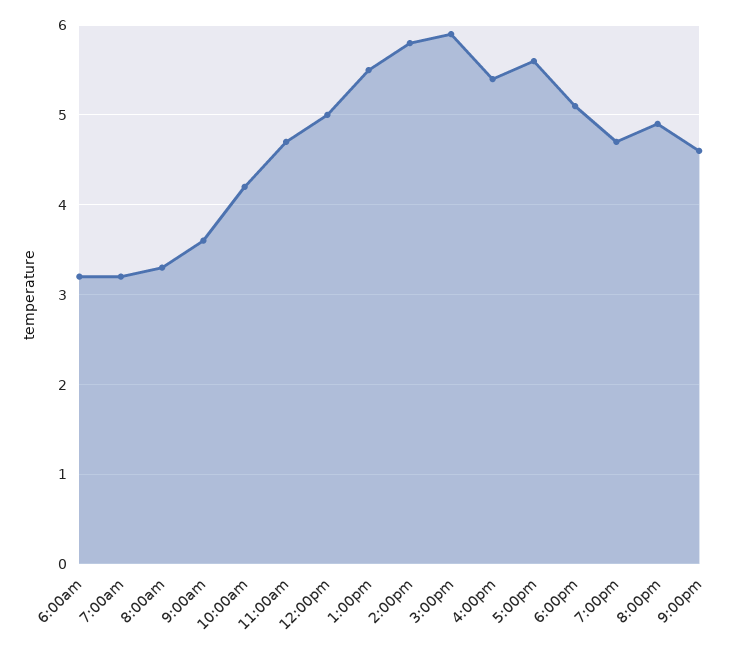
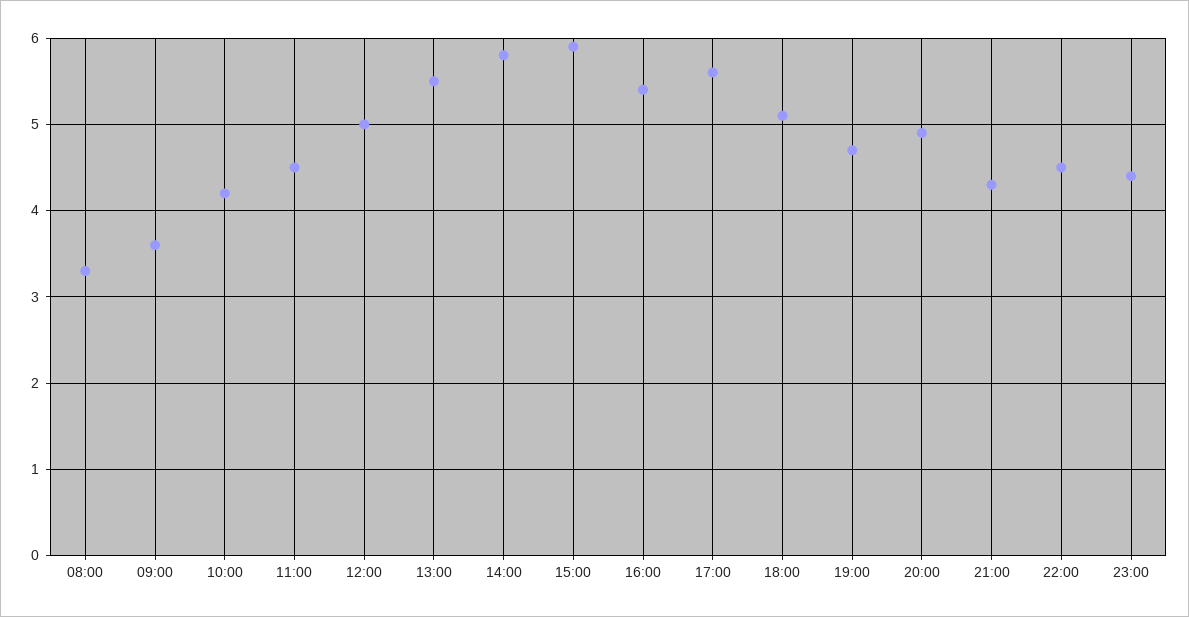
6:00am: 3.2 -> none
7:00am: 3.2 -> none
11:00am: 4.7 -> 4.5
9:00pm: 4.6 -> 4.3
22:00: none -> 4.5
23:00: none -> 4.4

